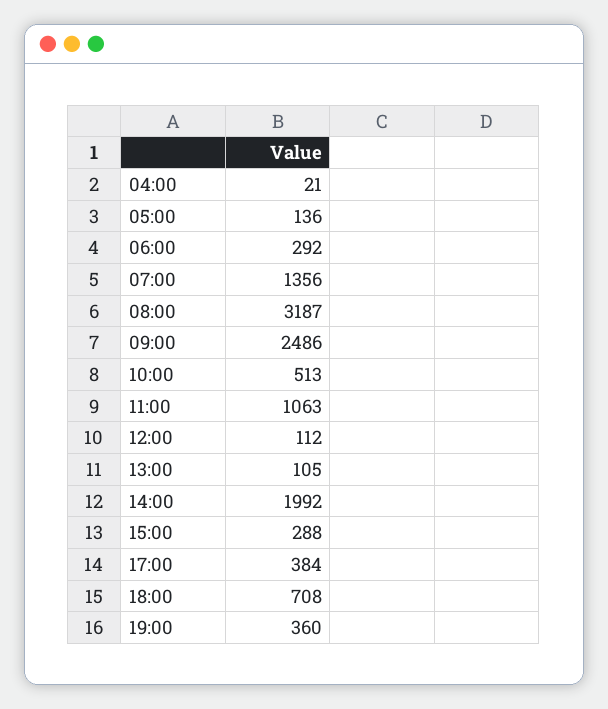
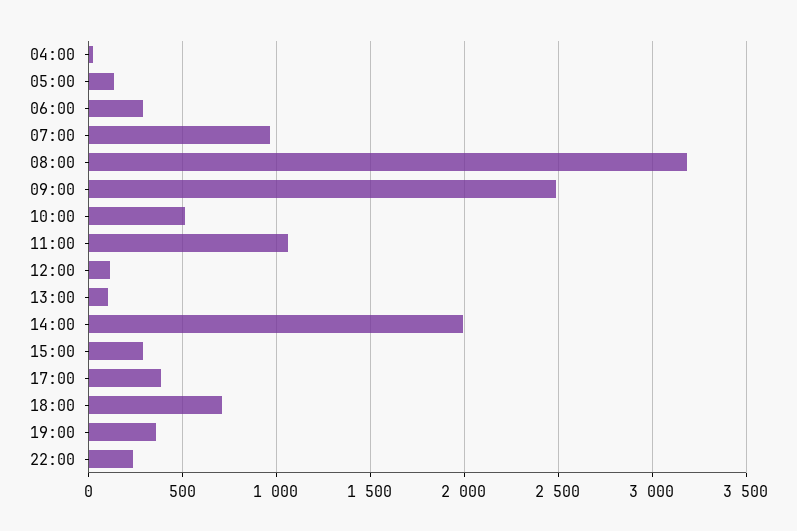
07:00: 1356 -> 950
22:00: none -> 250

